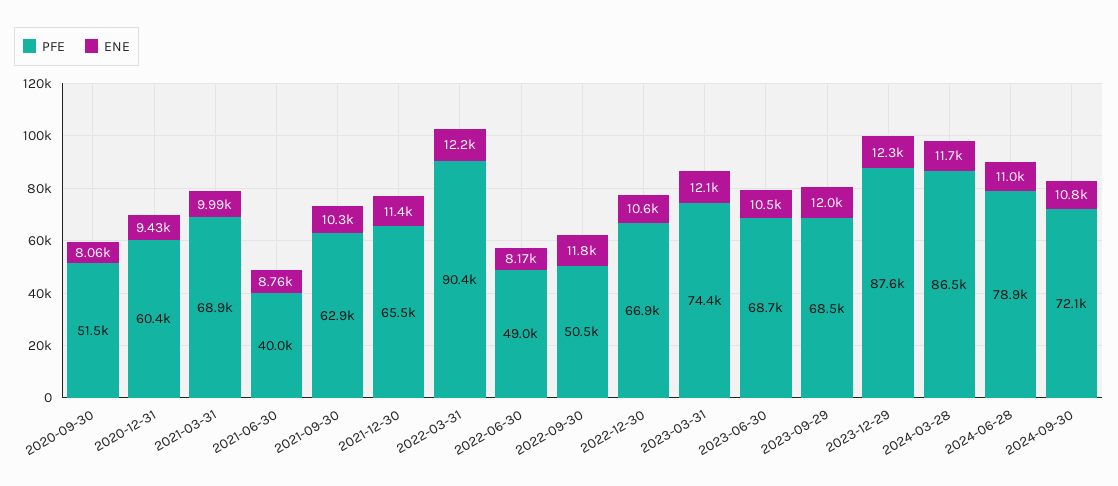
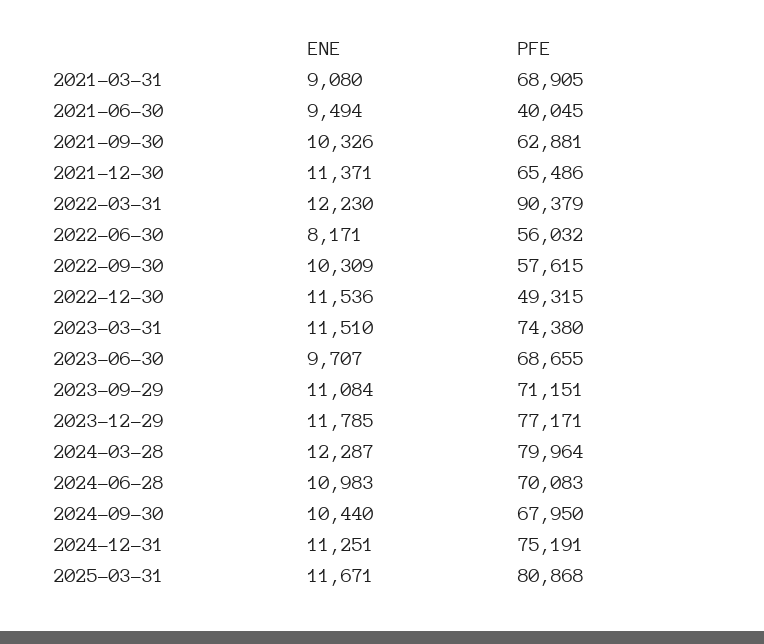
PFE, 2020-09-30: 51500 -> none
ENE, 2020-09-30: 8060 -> none
PFE, 2020-12-31: 60400 -> none
ENE, 2020-12-31: 9430 -> none
ENE, 2021-03-31: 9990 -> 9080
ENE, 2021-06-30: 8760 -> 9494
PFE, 2022-06-30: 49000 -> 56032
PFE, 2022-09-30: 50500 -> 57615
ENE, 2022-09-30: 11800 -> 10309
PFE, 2022-12-30: 66900 -> 49315
ENE, 2022-12-30: 10600 -> 11536
ENE, 2023-03-31: 12100 -> 11510
ENE, 2023-06-30: 10500 -> 9707
PFE, 2023-09-29: 68500 -> 71151
ENE, 2023-09-29: 12000 -> 11084
PFE, 2023-12-29: 87600 -> 77171
ENE, 2023-12-29: 12300 -> 11785
PFE, 2024-03-28: 86500 -> 79964
ENE, 2024-03-28: 11700 -> 12287
PFE, 2024-06-28: 78900 -> 70083
PFE, 2024-09-30: 72100 -> 67950
ENE, 2024-09-30: 10800 -> 10440
ENE, 2024-12-31: none -> 11251
PFE, 2024-12-31: none -> 75191
ENE, 2025-03-31: none -> 11671
PFE, 2025-03-31: none -> 80868

